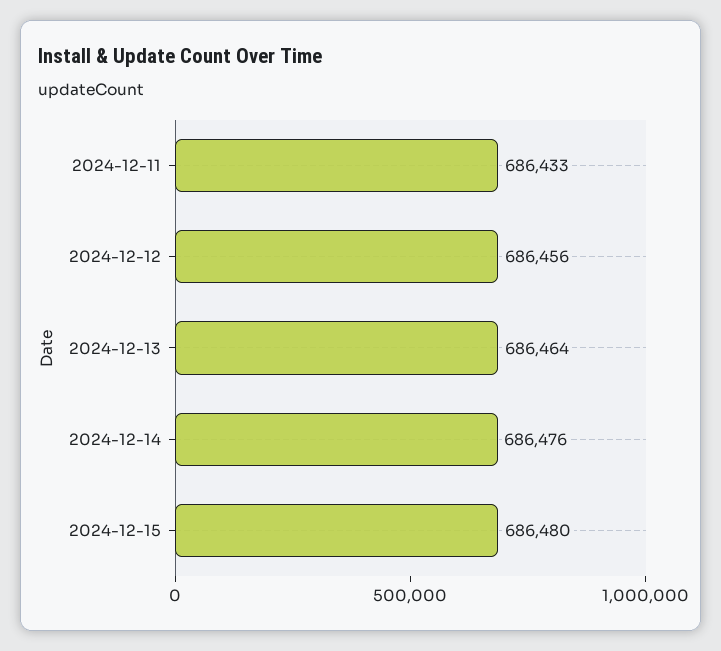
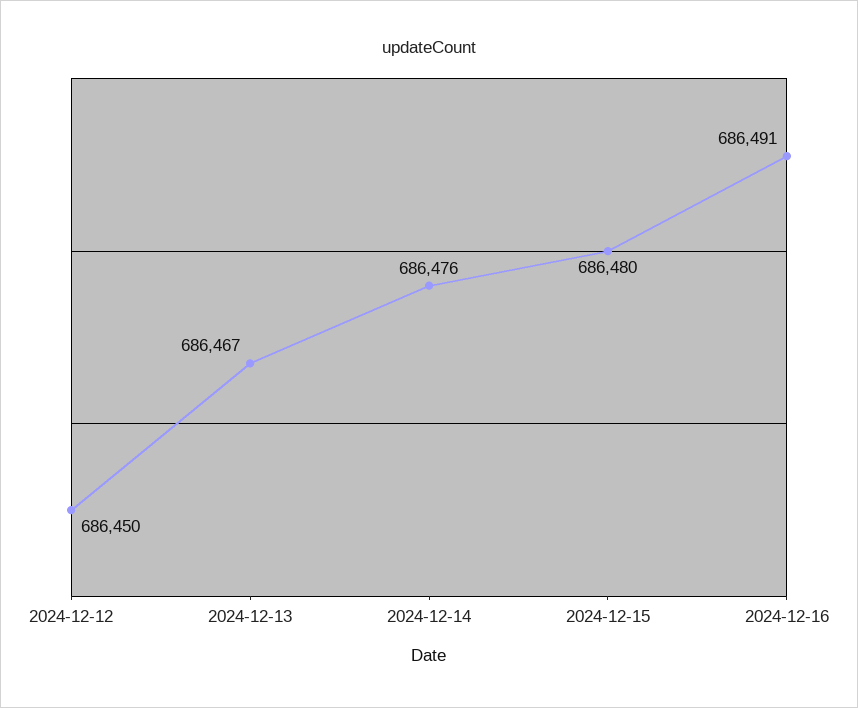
2024-12-11: 686433 -> none
2024-12-12: 686456 -> 686450
2024-12-13: 686464 -> 686467
2024-12-16: none -> 686491

